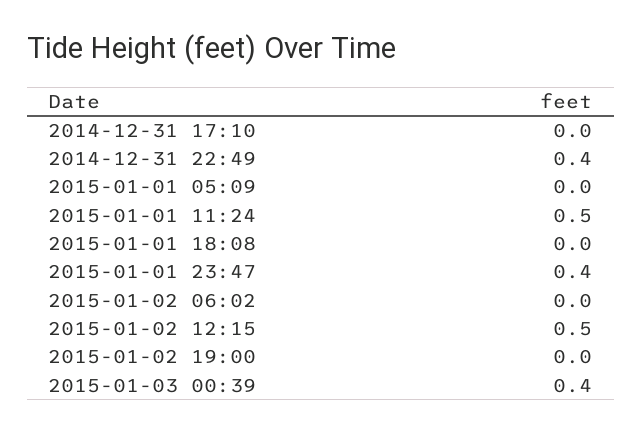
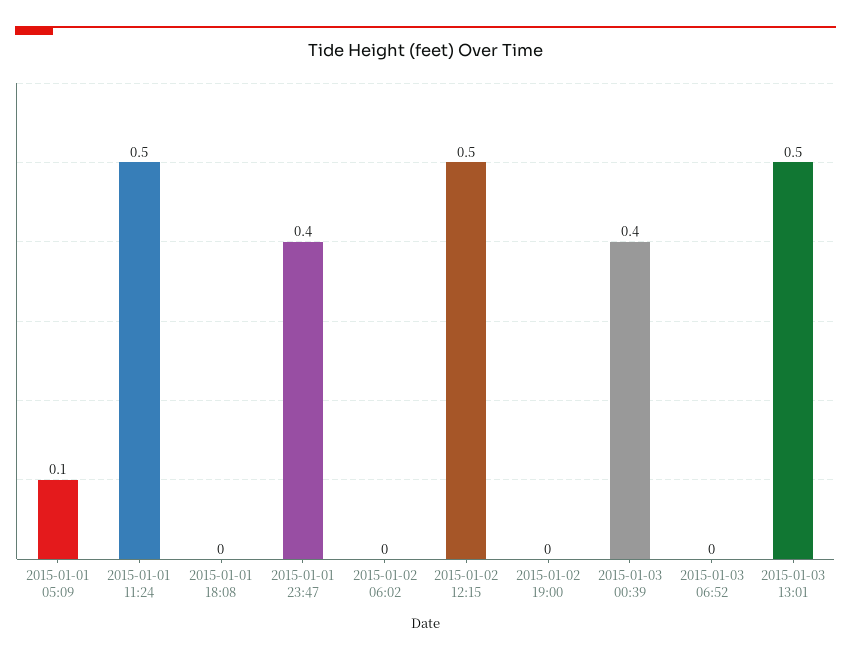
2014-12-31 17:10: 0 -> none
2014-12-31 22:49: 0.4 -> none
2015-01-01 05:09: 0 -> 0.1
2015-01-03 06:52: none -> 0
2015-01-03 13:01: none -> 0.5

